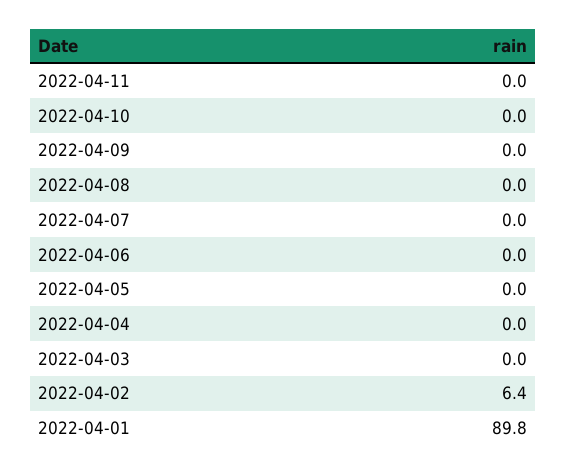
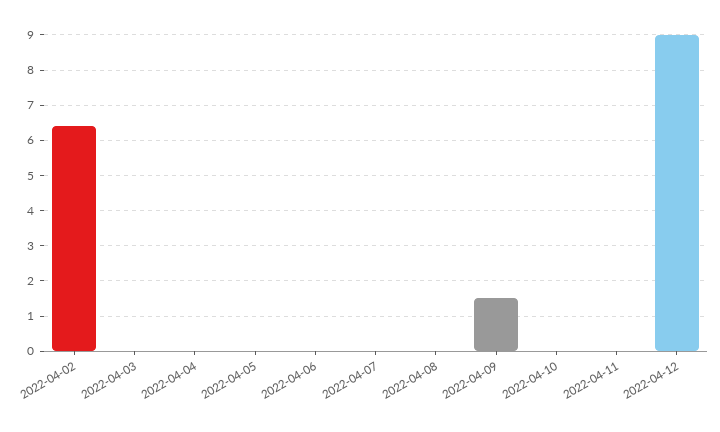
2022-04-09: 0 -> 1.5
2022-04-01: 89.8 -> none
2022-04-12: none -> 9

